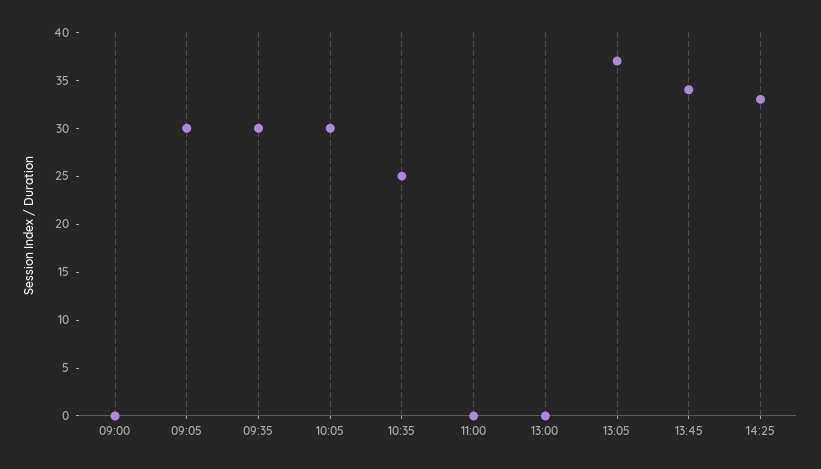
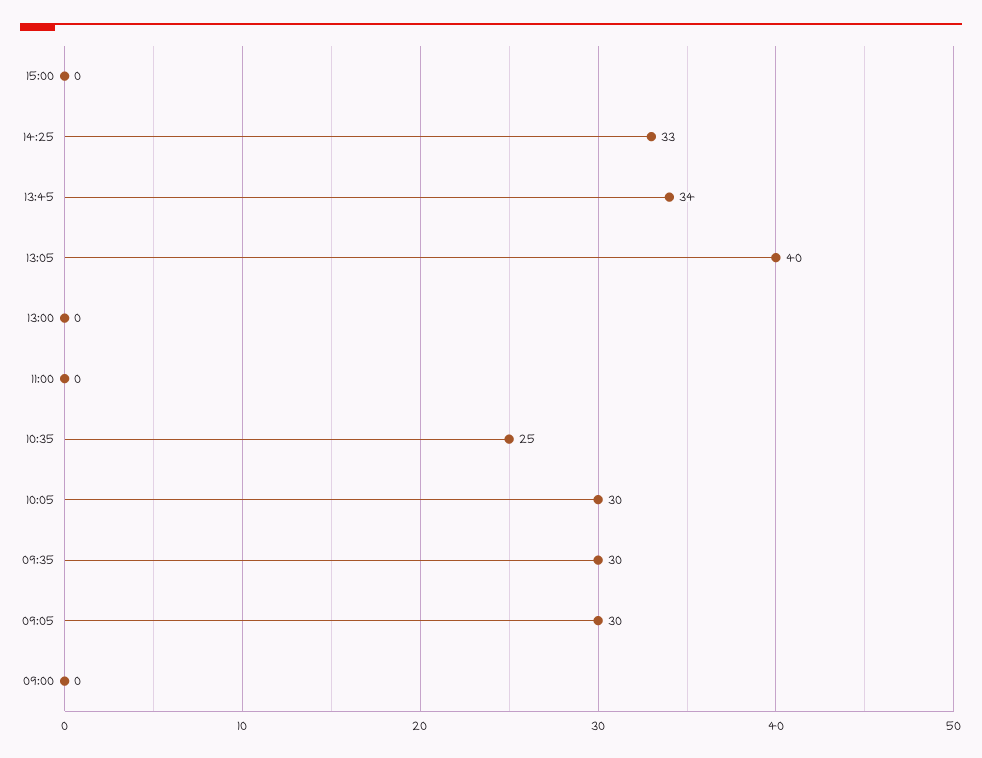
13:05: 37 -> 40
15:00: none -> 0

